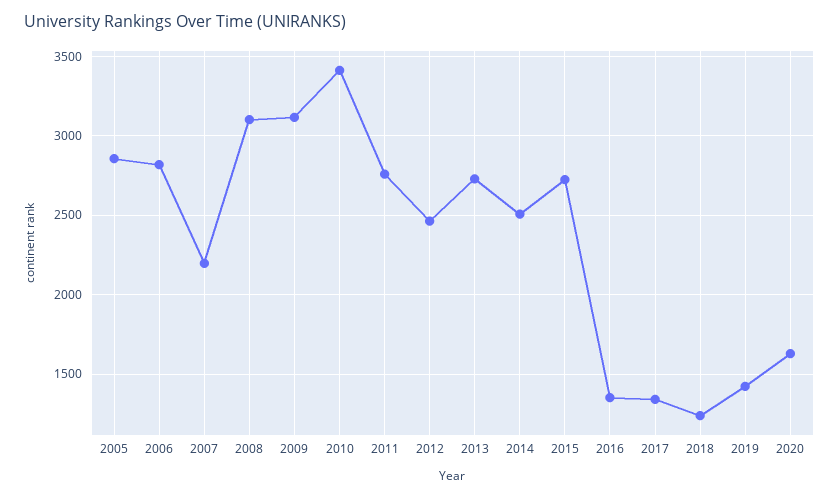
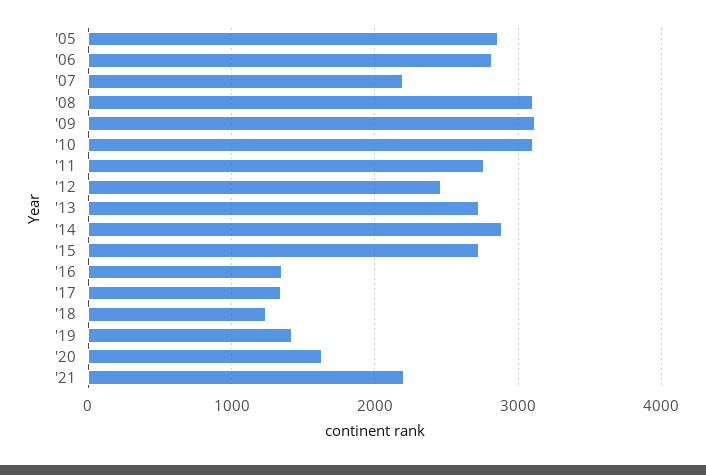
2010: 3400 -> 3100
2014: 2500 -> 2900
'21: none -> 2200

